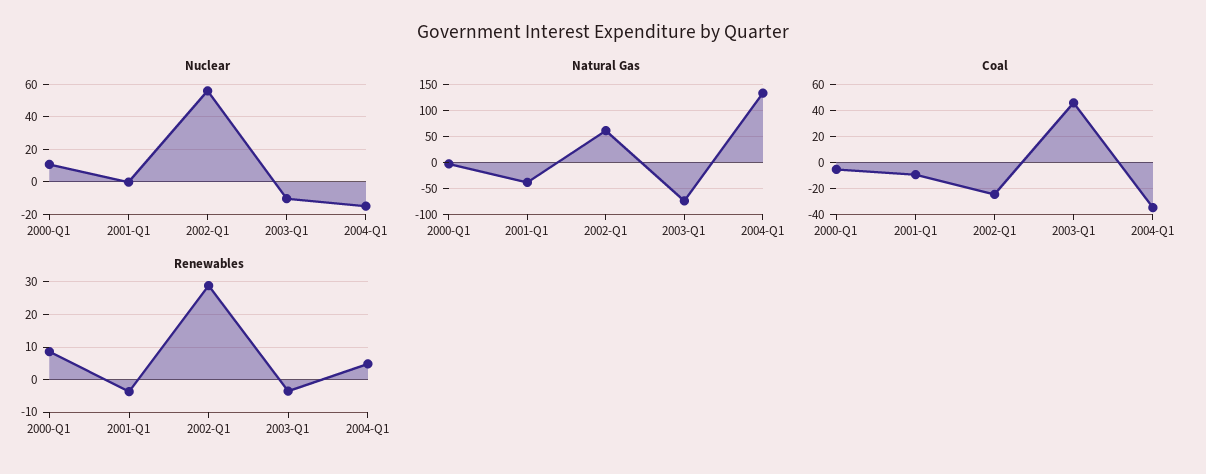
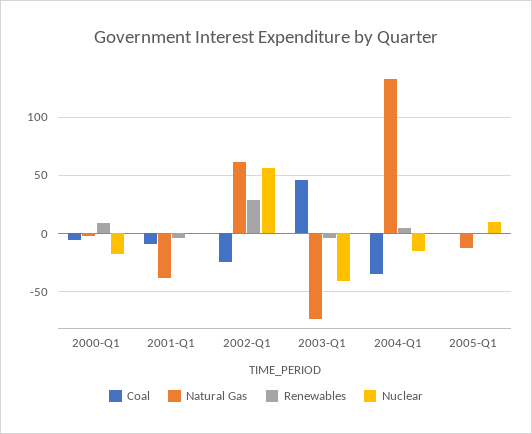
Nuclear, 2000-Q1: 10 -> -20
Nuclear, 2003-Q1: -10 -> -40
Coal, 2005-Q1: none -> 0
Natural Gas, 2005-Q1: none -> -10
Renewables, 2005-Q1: none -> 0
Nuclear, 2005-Q1: none -> 10

